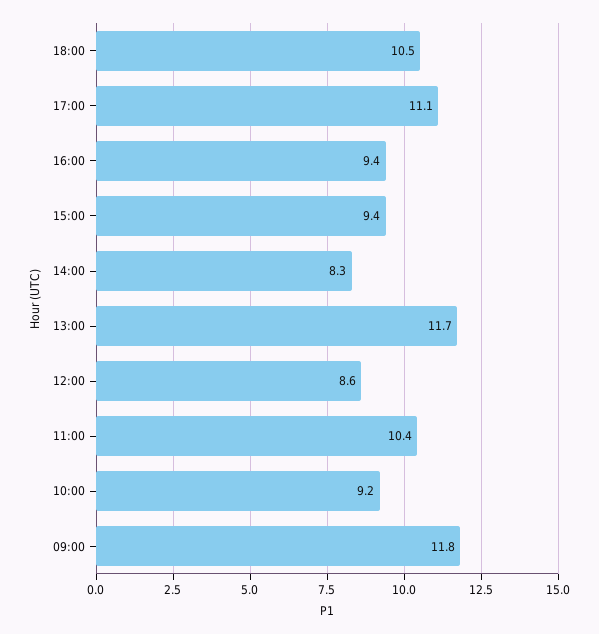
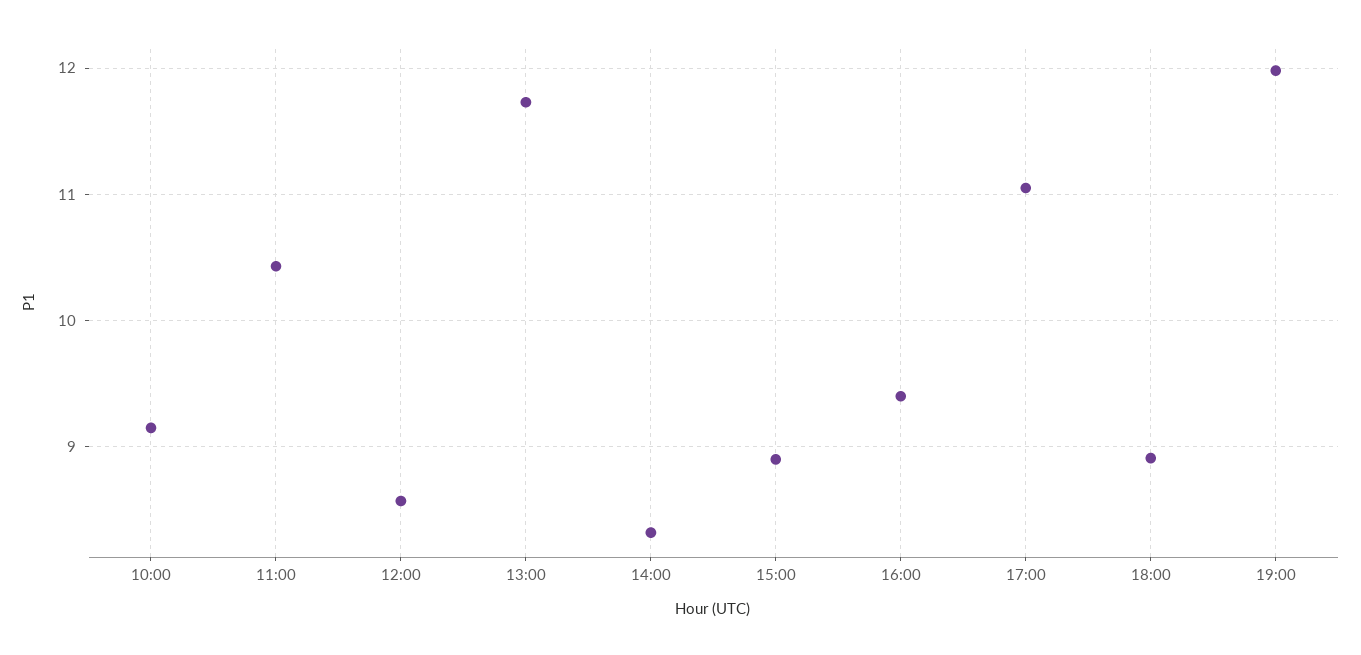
18:00: 10.5 -> 8.9
15:00: 9.4 -> 8.9
09:00: 11.8 -> none
19:00: none -> 12

